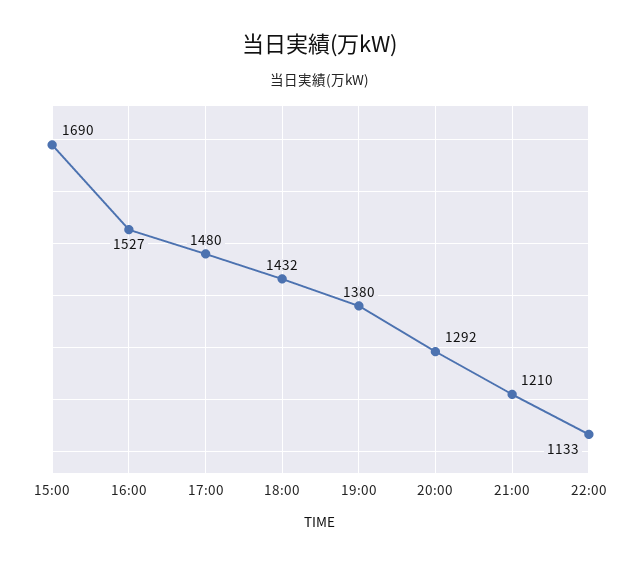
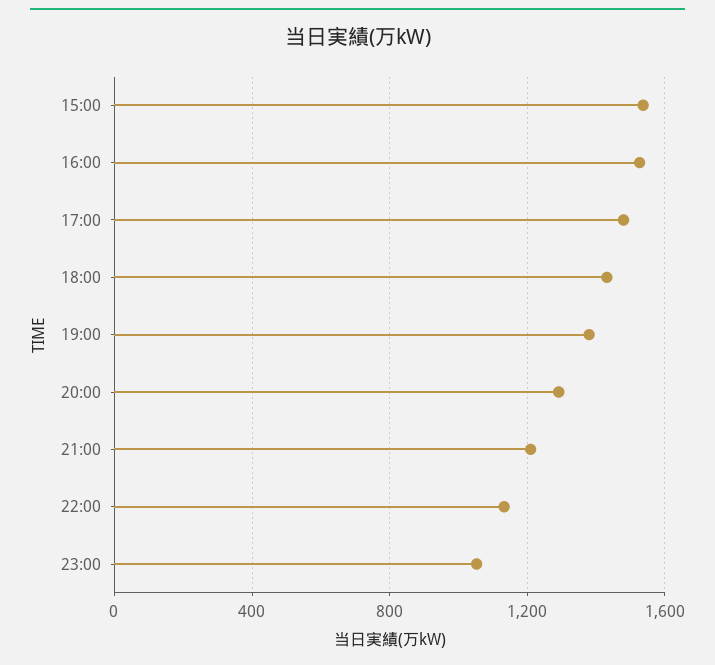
15:00: 1690 -> 1550
23:00: none -> 1050

